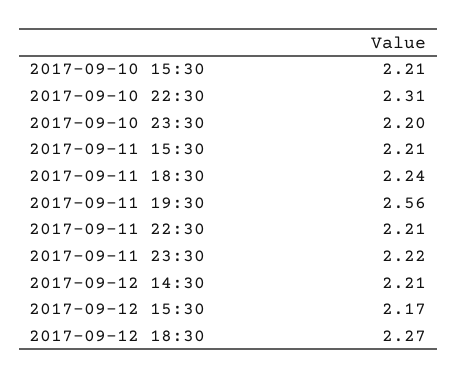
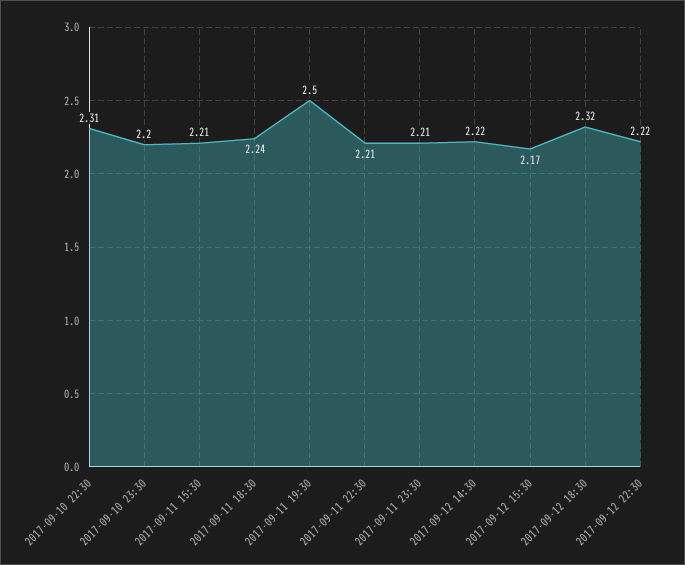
2017-09-10 15:30: 2.21 -> none
2017-09-11 19:30: 2.56 -> 2.5
2017-09-11 23:30: 2.22 -> 2.21
2017-09-12 14:30: 2.21 -> 2.22
2017-09-12 18:30: 2.27 -> 2.32
2017-09-12 22:30: none -> 2.22

